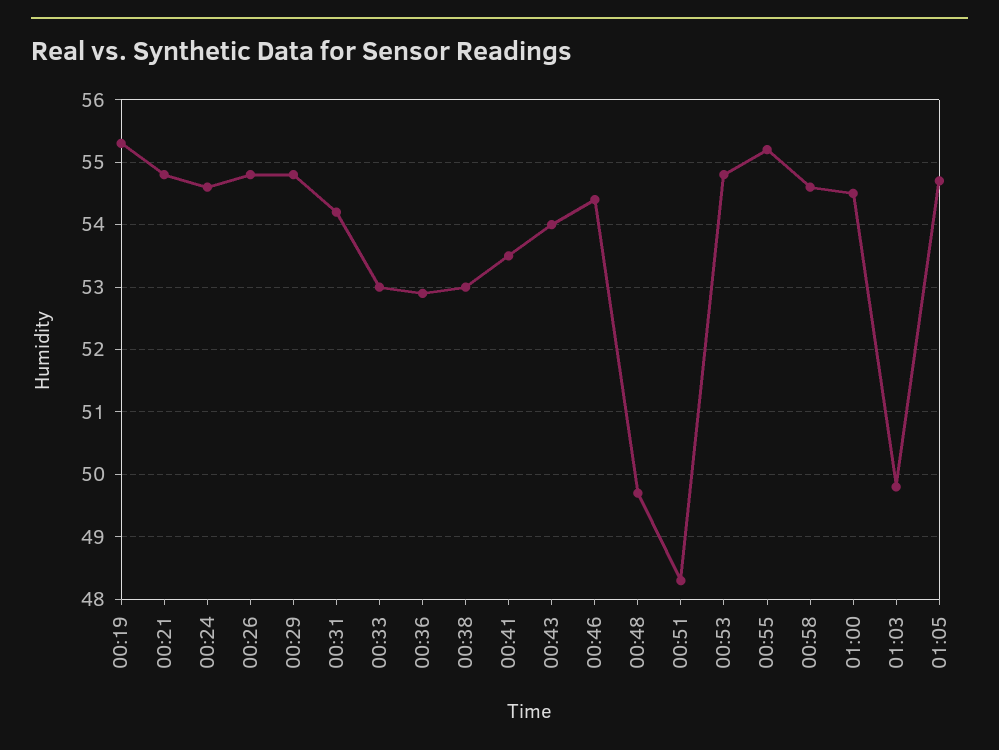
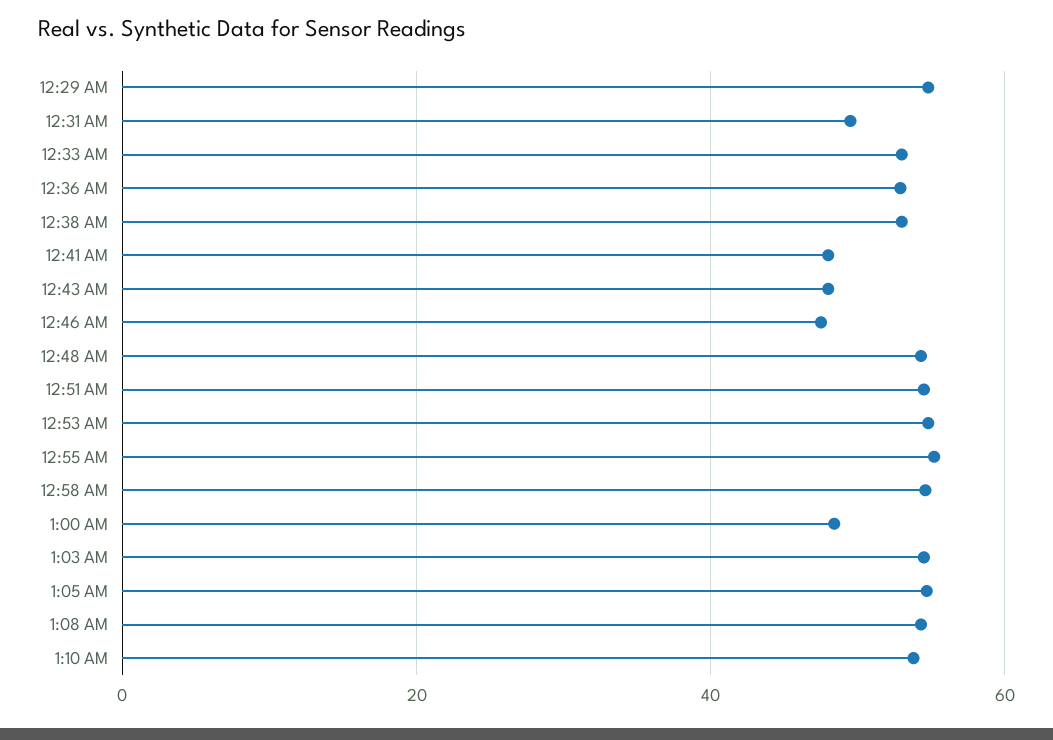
00:19: 55.3 -> none
00:21: 54.8 -> none
00:24: 54.6 -> none
00:26: 54.8 -> none
00:31: 54.2 -> 50
00:41: 53.5 -> 48
00:43: 54 -> 48
00:46: 54.4 -> 48
00:48: 49.7 -> 54
00:51: 48.3 -> 54
01:00: 54.5 -> 48
01:03: 49.8 -> 54
1:08 AM: none -> 54
1:10 AM: none -> 54

